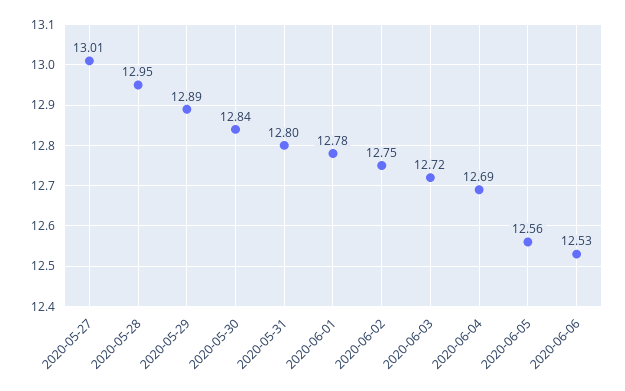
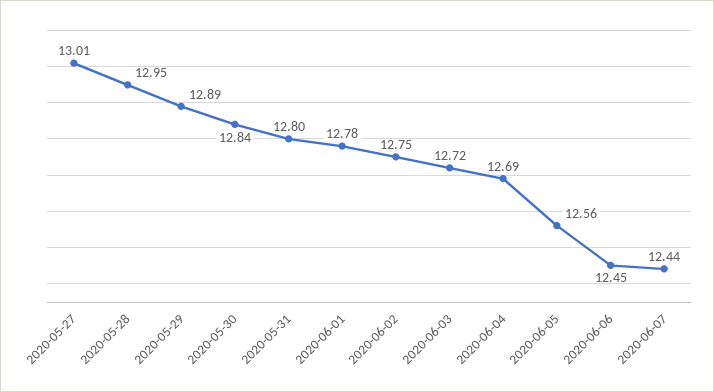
2020-06-06: 12.53 -> 12.45
2020-06-07: none -> 12.44

